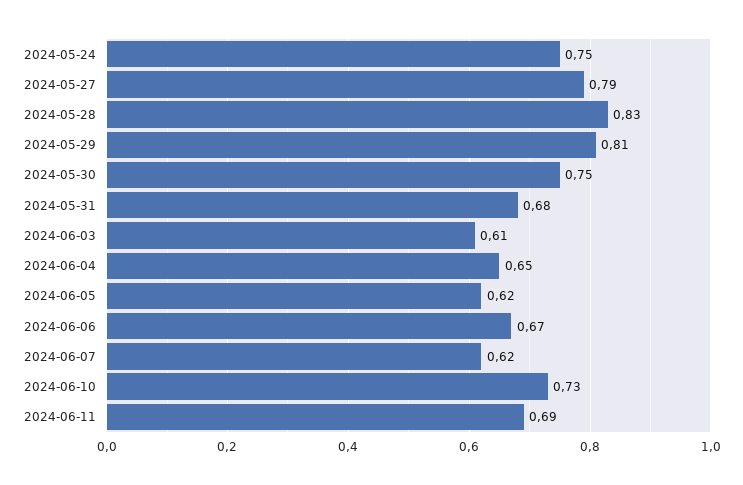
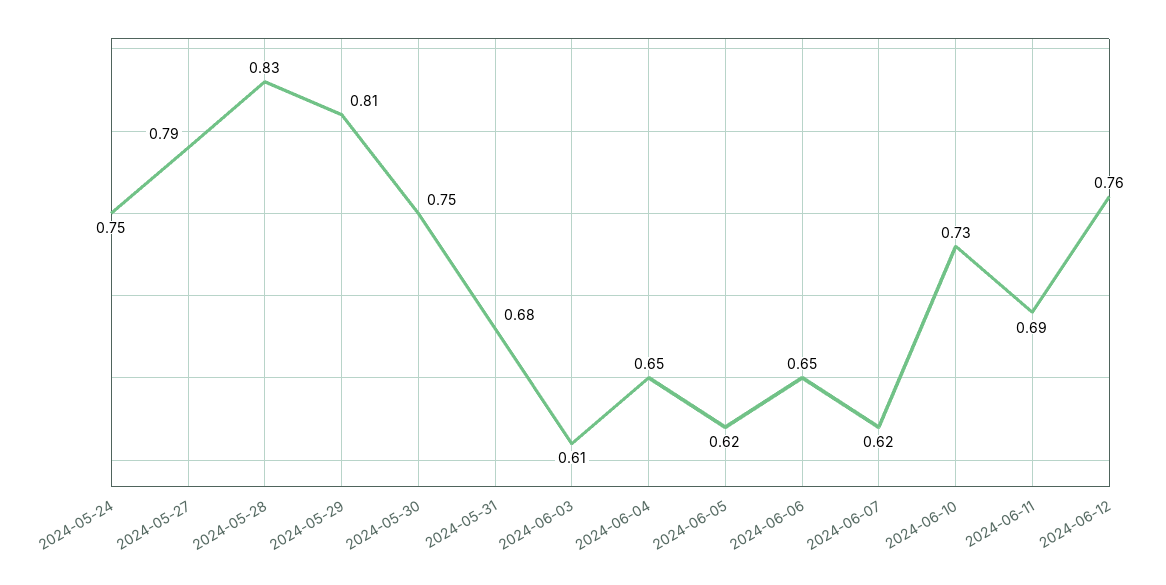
2024-06-06: 0.67 -> 0.65
2024-06-12: none -> 0.76

